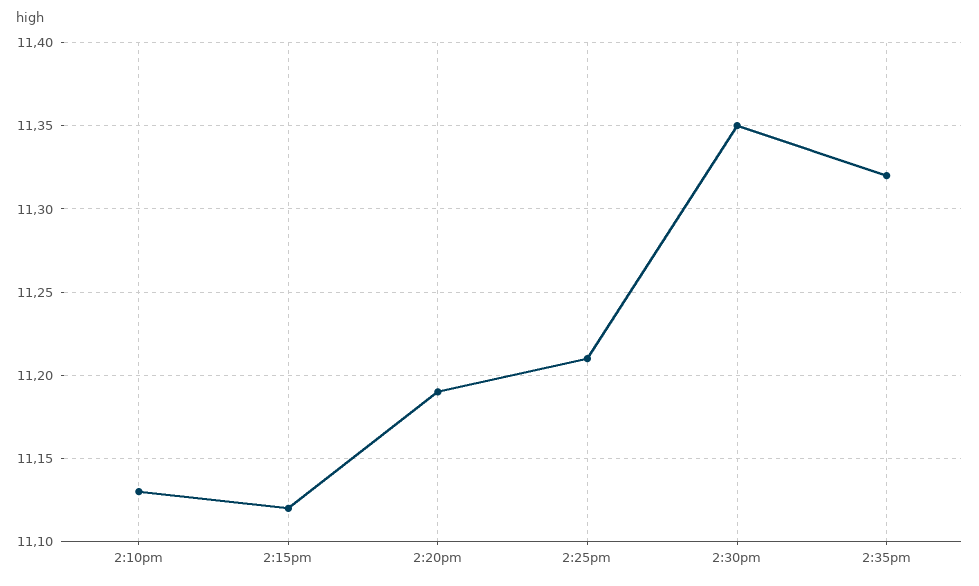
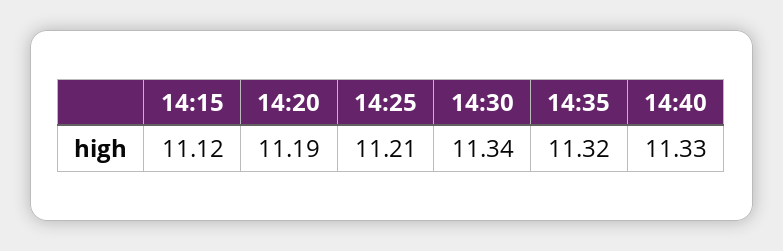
2:10pm: 11.13 -> none
2:30pm: 11.35 -> 11.34
14:40: none -> 11.33

